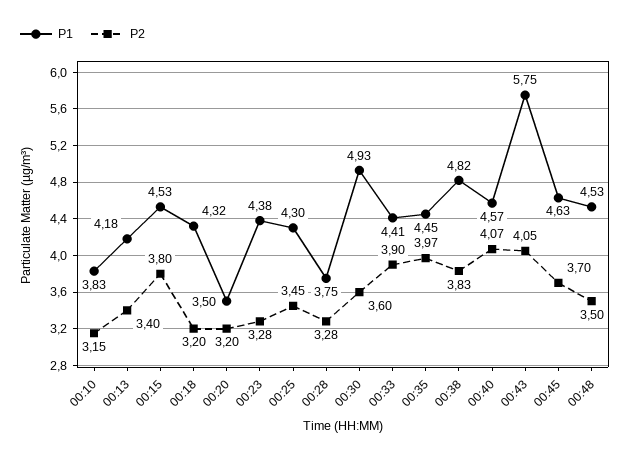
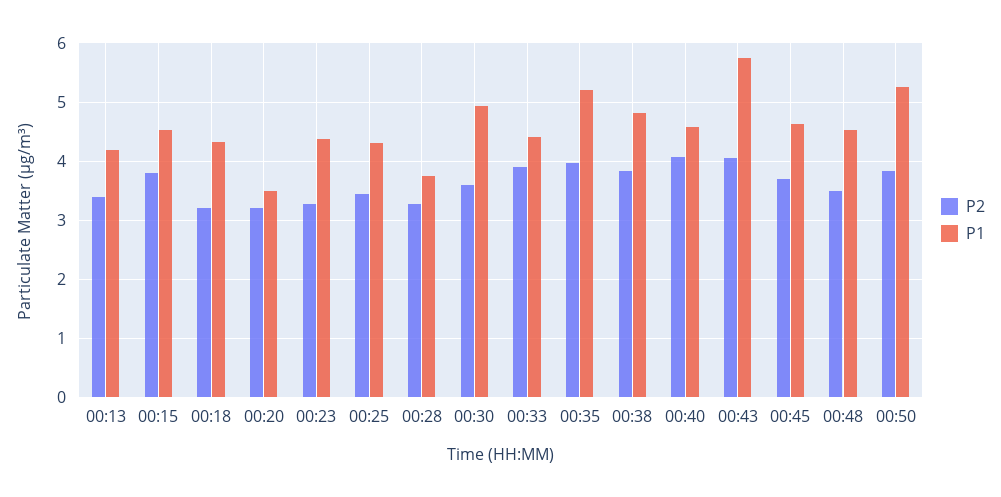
P1, 00:10: 3.83 -> none
P2, 00:10: 3.15 -> none
P1, 00:35: 4.45 -> 5.2
P2, 00:50: none -> 3.8
P1, 00:50: none -> 5.2

